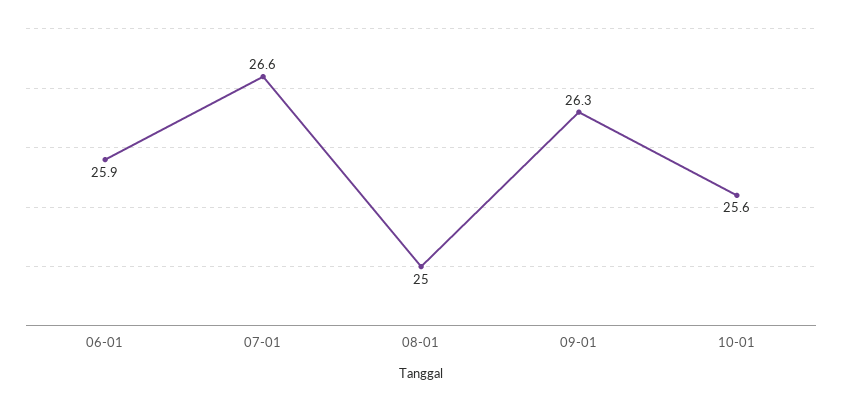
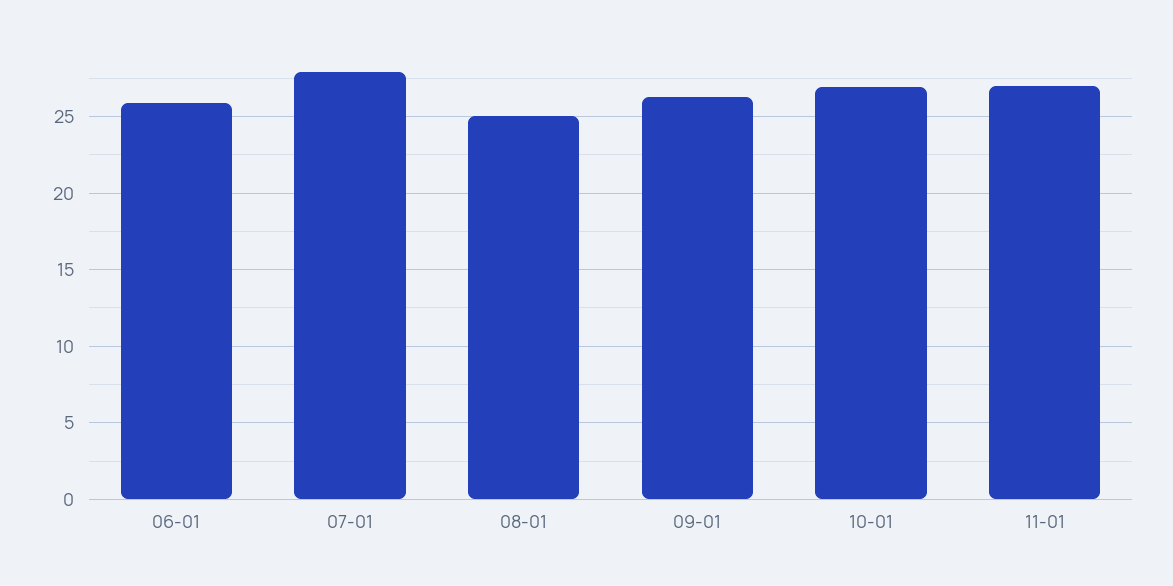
07-01: 26.6 -> 28
10-01: 25.6 -> 27
11-01: none -> 27

